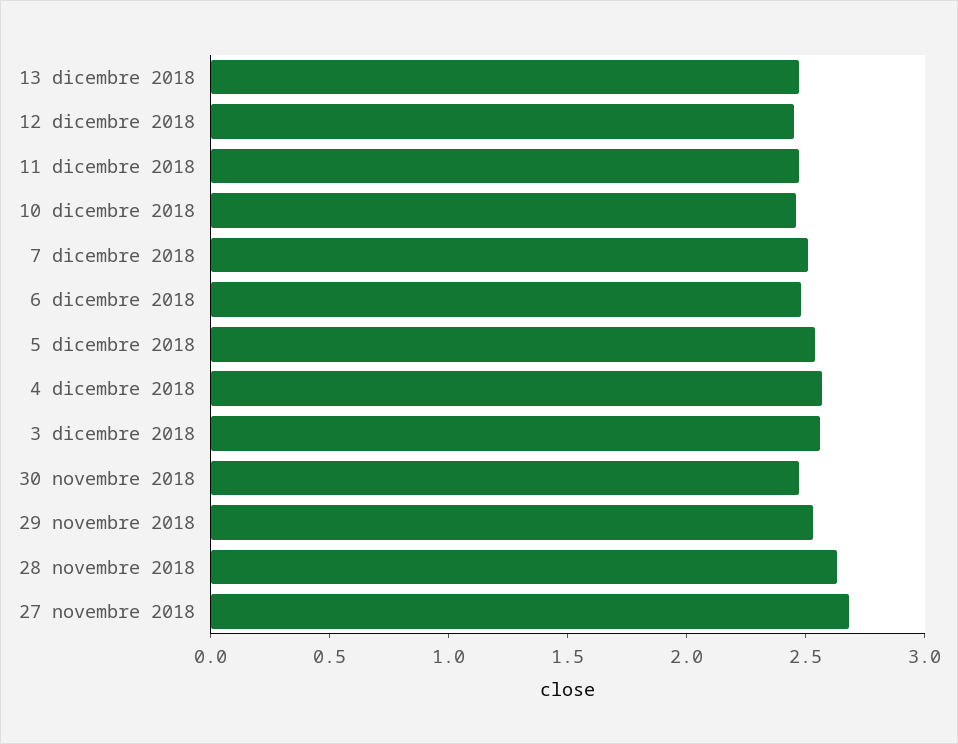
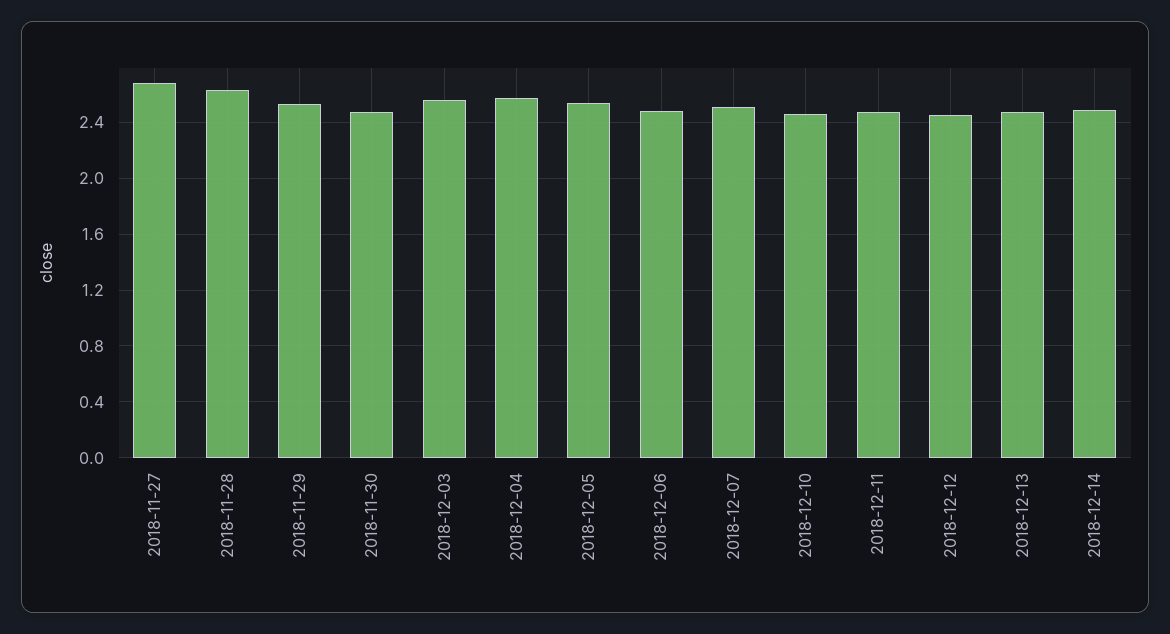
2018-12-14: none -> 2.5

